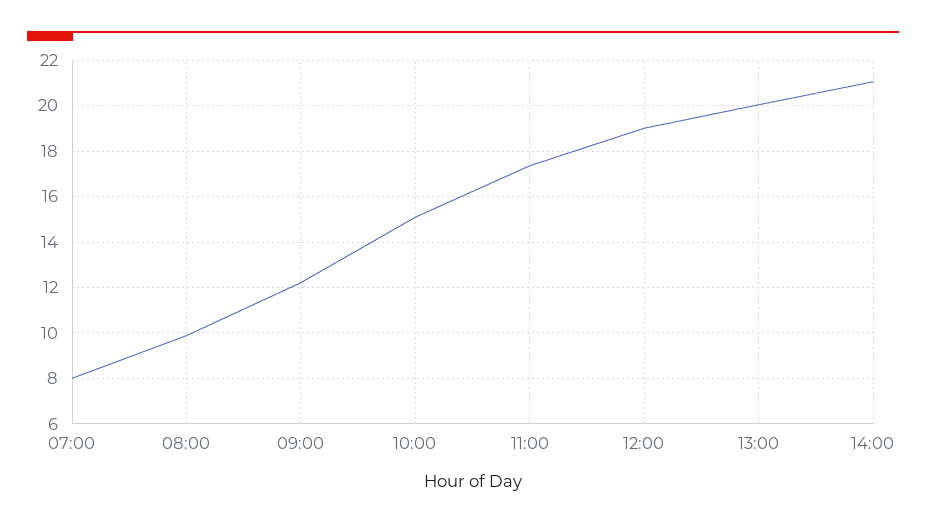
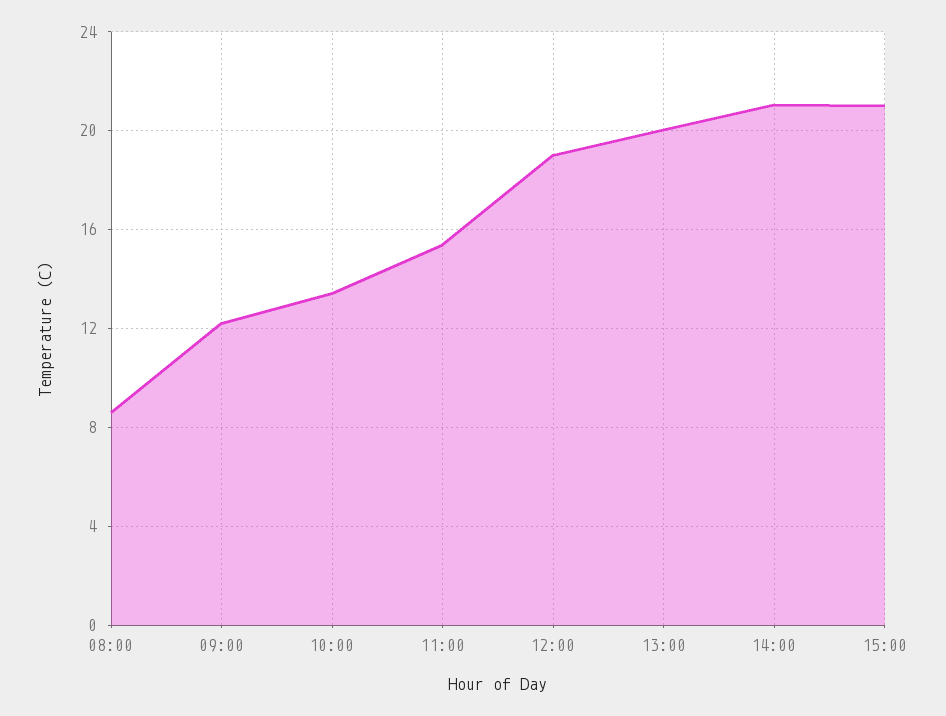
07:00: 8 -> none
08:00: 10 -> 8.5
10:00: 15 -> 13.5
11:00: 17.5 -> 15.5
15:00: none -> 21

